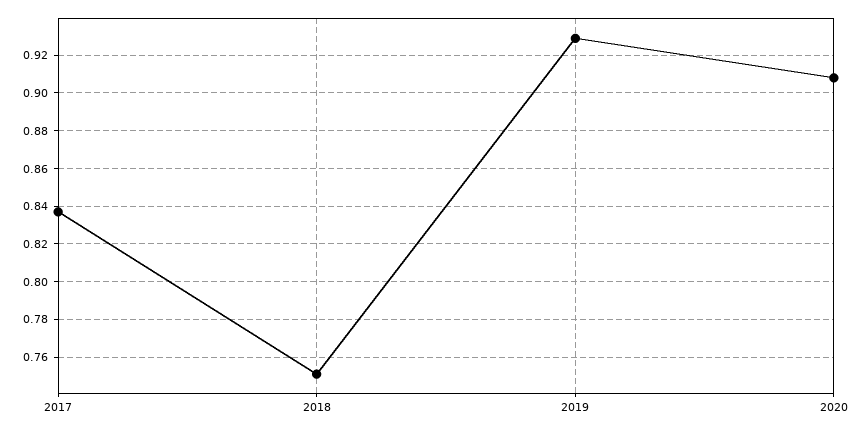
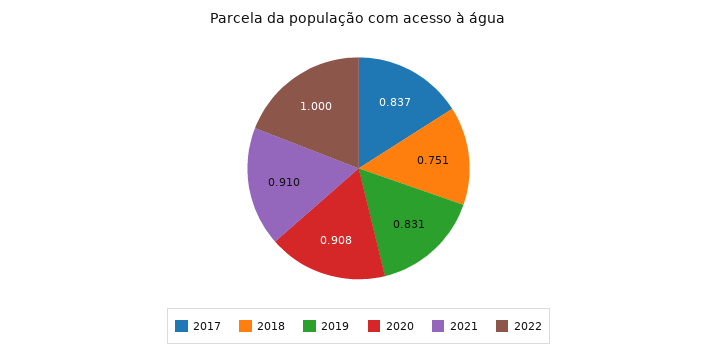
2019: 0.93 -> 0.831
2021: none -> 0.91
2022: none -> 1

